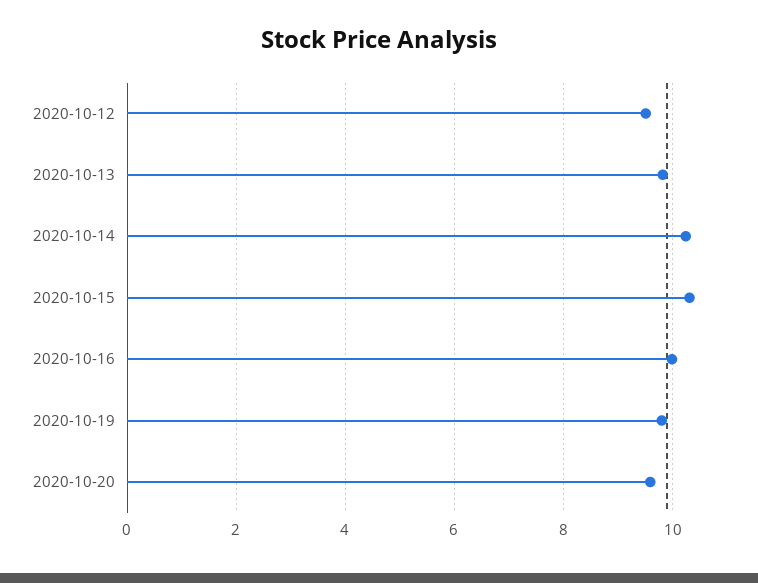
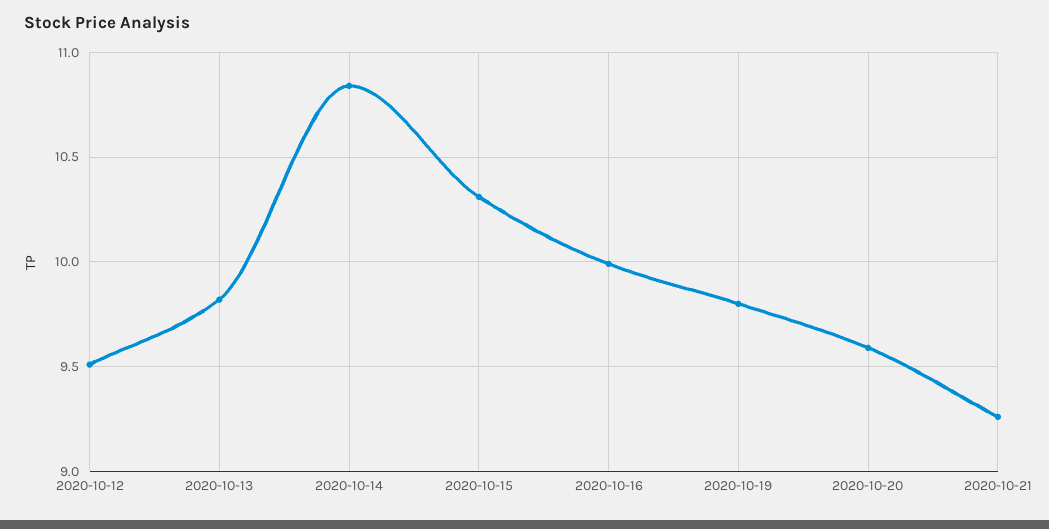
2020-10-14: 10.2 -> 10.85
2020-10-21: none -> 9.25

